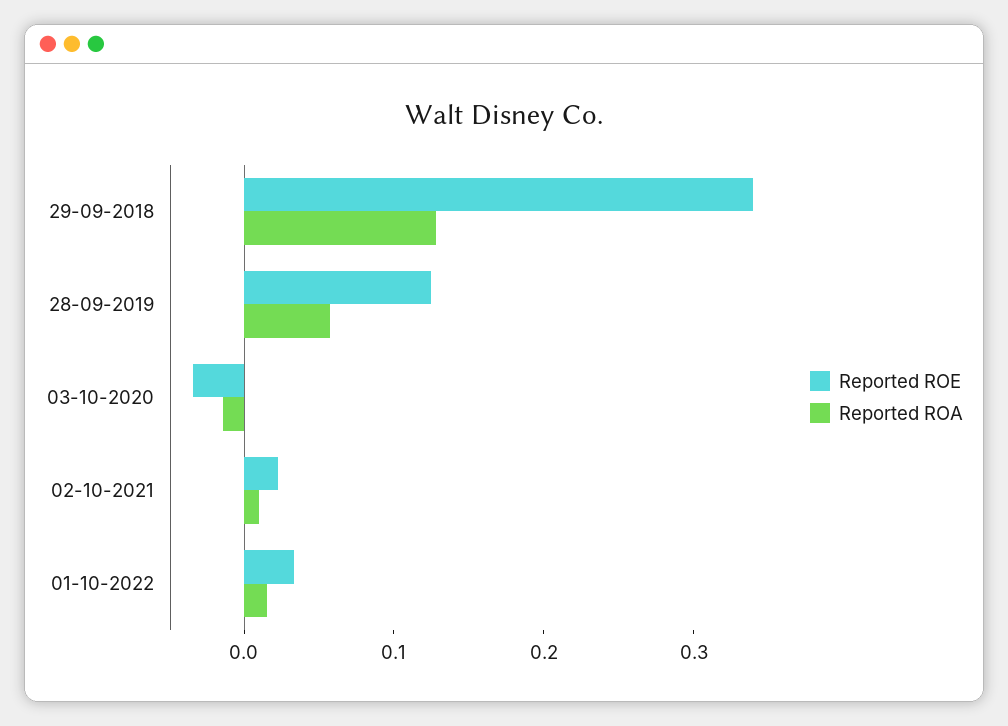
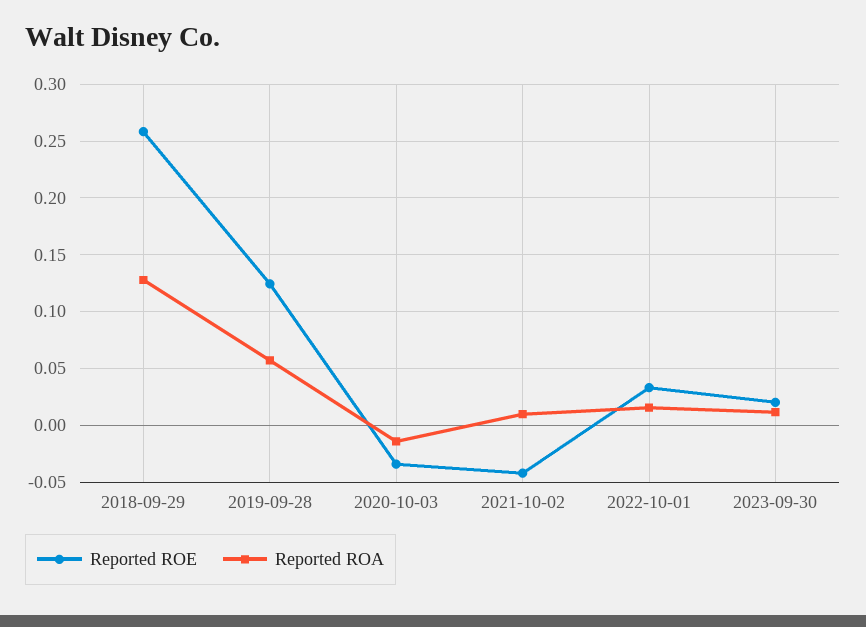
Reported ROE, 29-09-2018: 0.34 -> 0.26
Reported ROE, 02-10-2021: 0.02 -> -0.04
Reported ROE, 2023-09-30: none -> 0.02
Reported ROA, 2023-09-30: none -> 0.01

